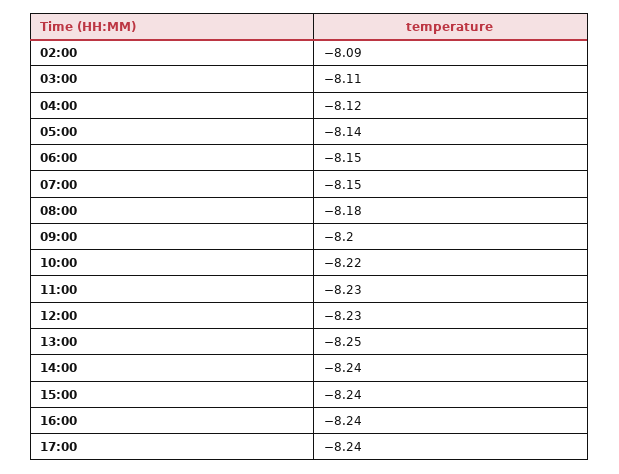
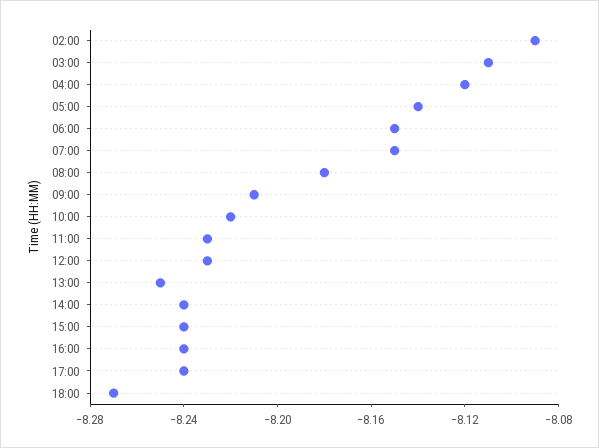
09:00: -8.2 -> -8.21
18:00: none -> -8.27

